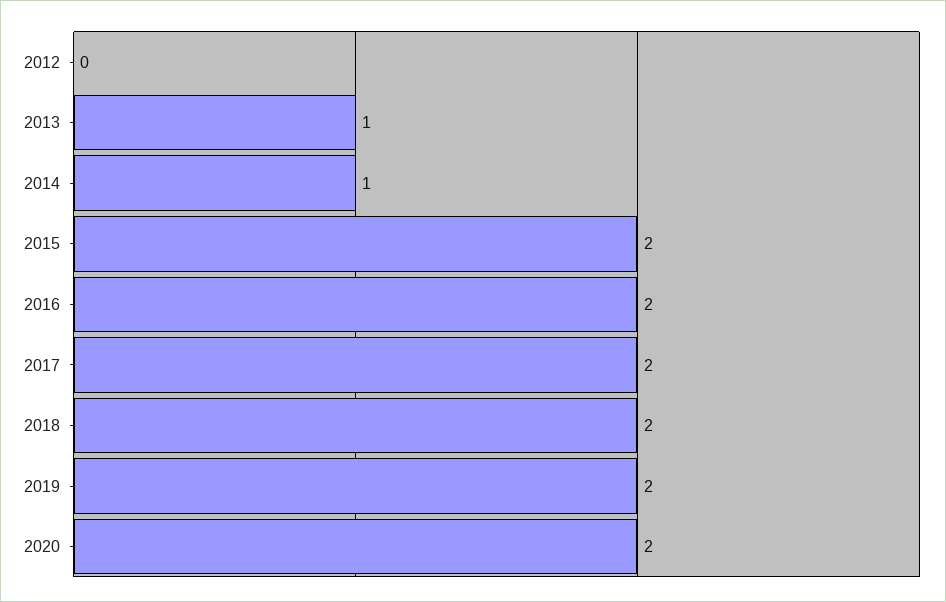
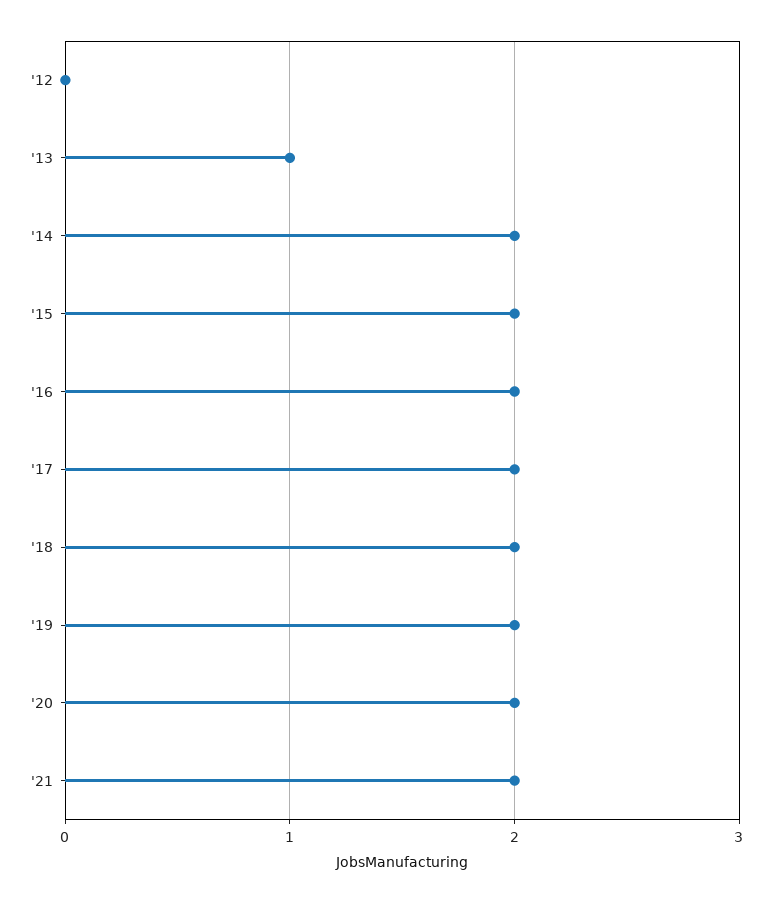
2014: 1 -> 2
'21: none -> 2

